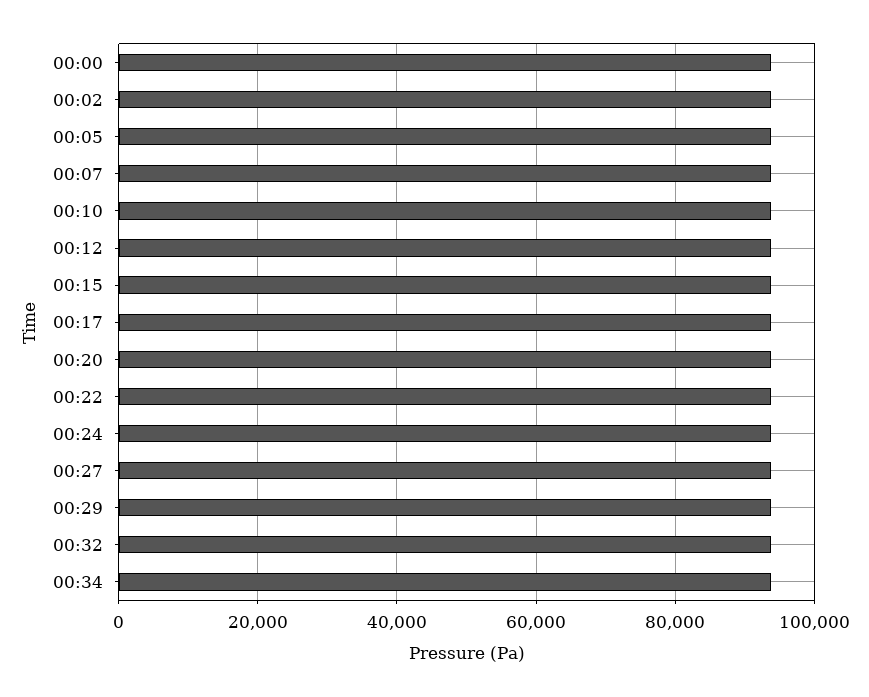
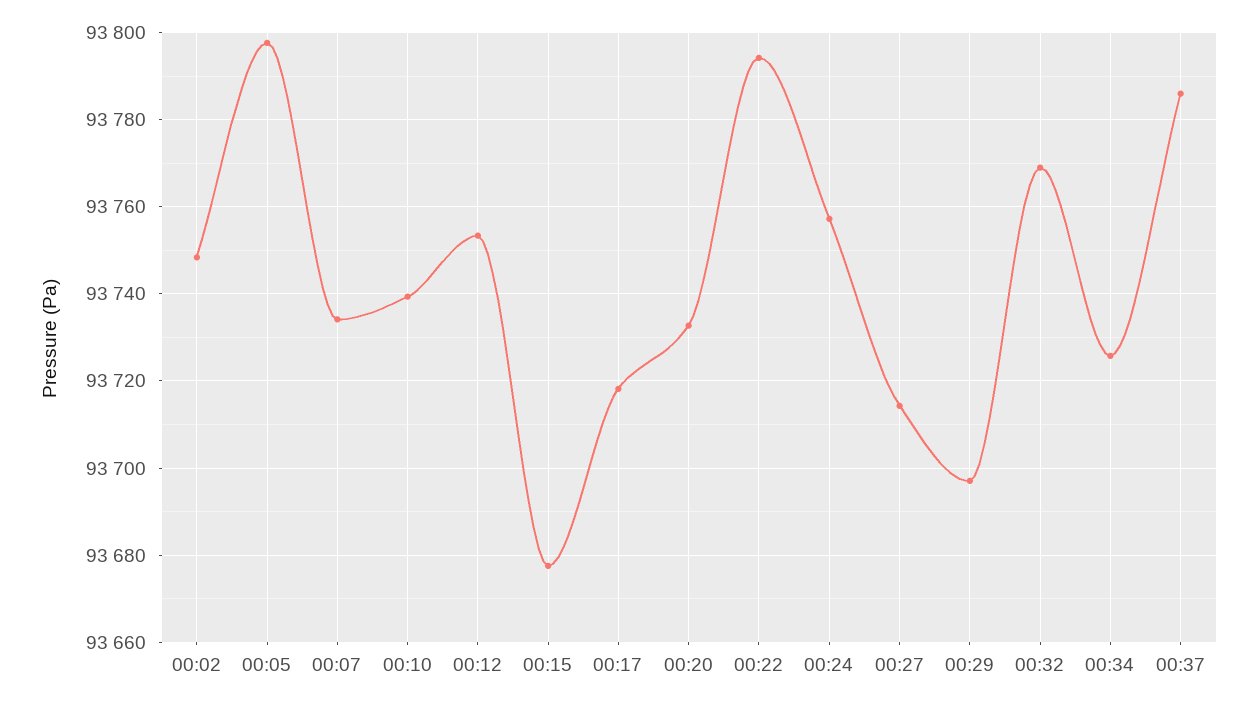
00:00: 94000 -> none
00:37: none -> 93786

